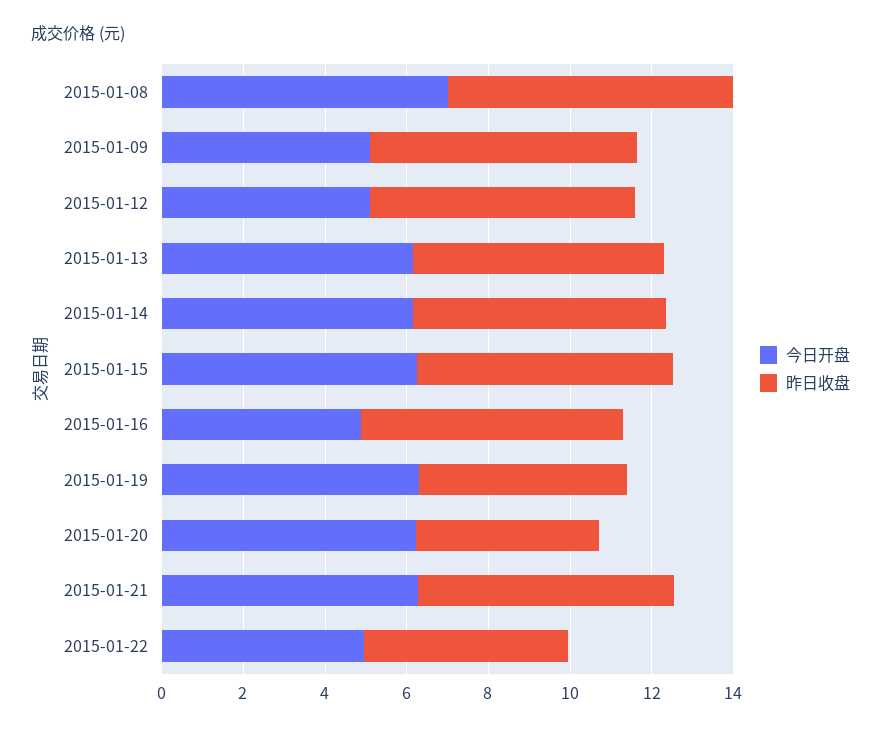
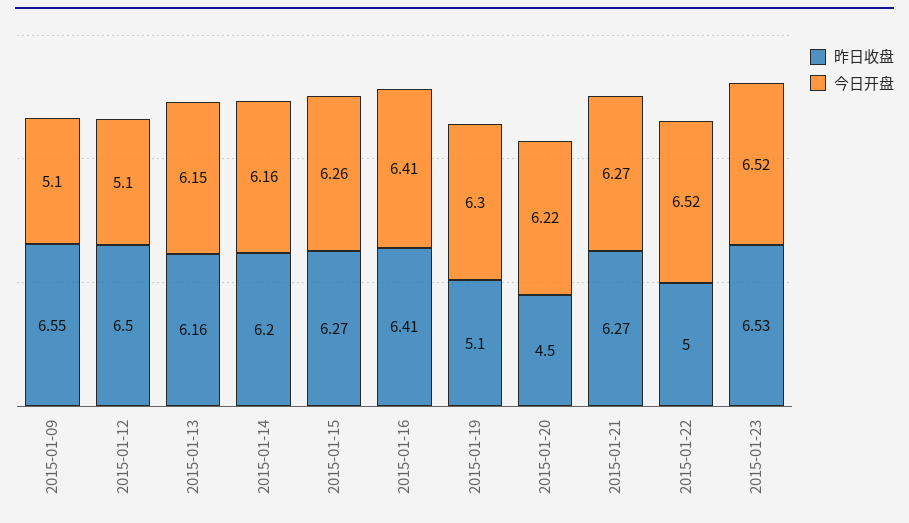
今日开盘, 2015-01-08: 7 -> none
昨日收盘, 2015-01-08: 7 -> none
今日开盘, 2015-01-16: 5 -> 6.41
今日开盘, 2015-01-22: 5 -> 6.52
昨日收盘, 2015-01-23: none -> 6.53
今日开盘, 2015-01-23: none -> 6.52

